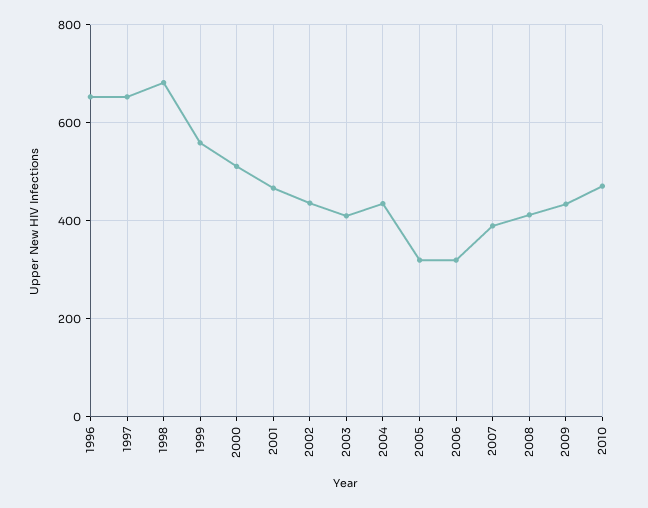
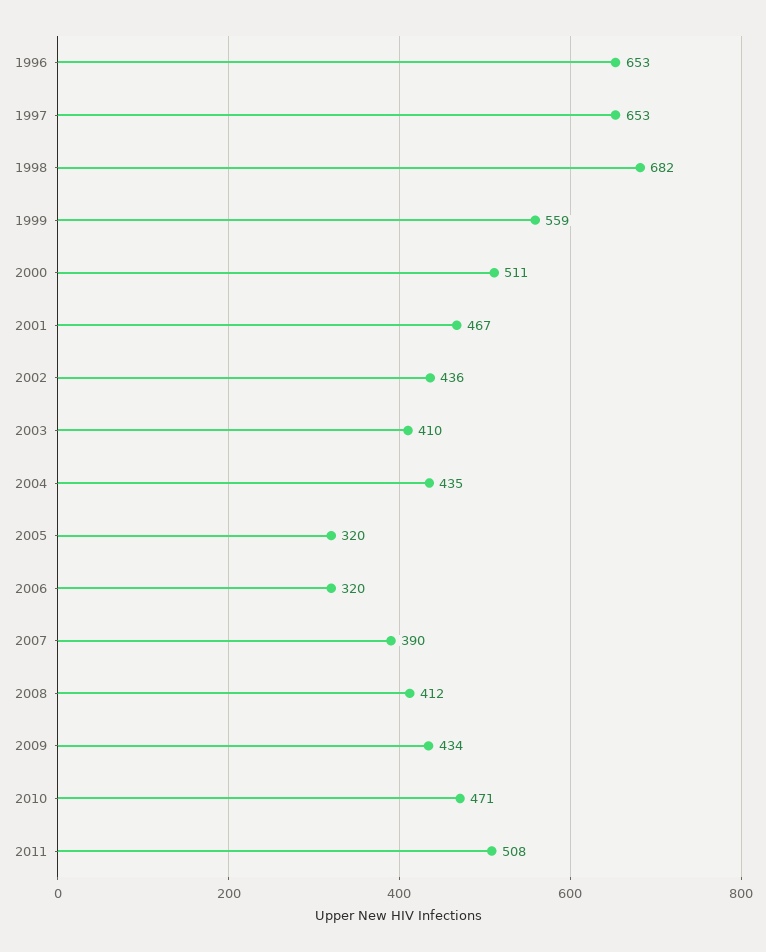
2011: none -> 508

